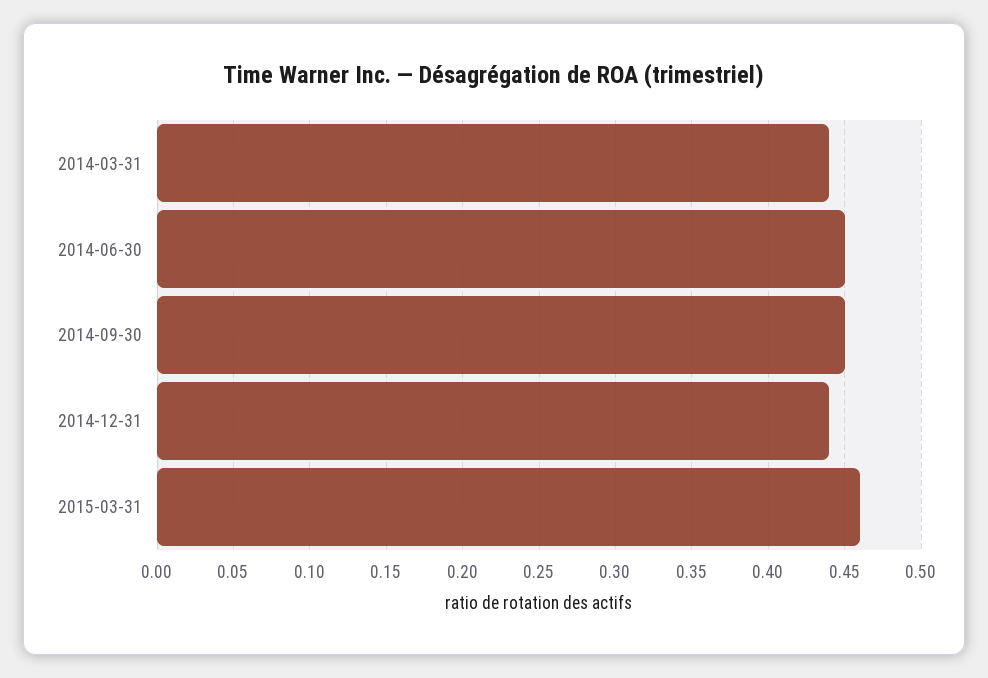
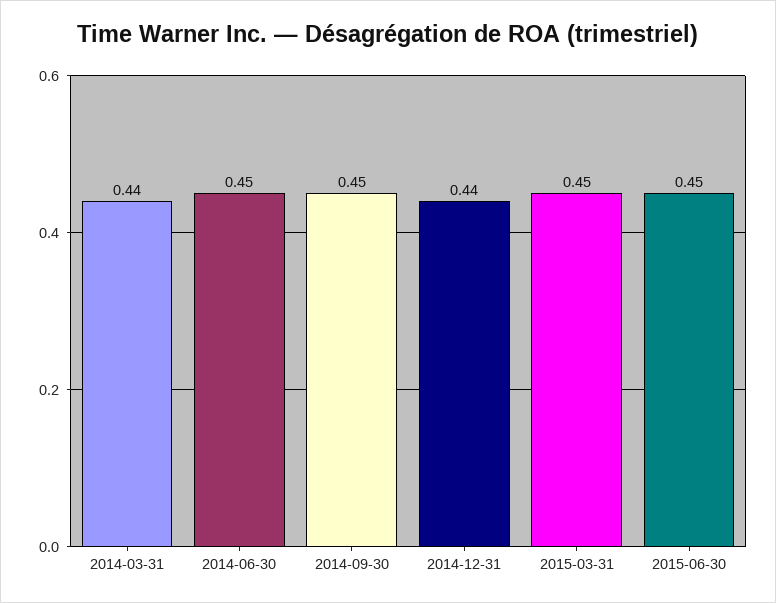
2015-03-31: 0.46 -> 0.45
2015-06-30: none -> 0.45

